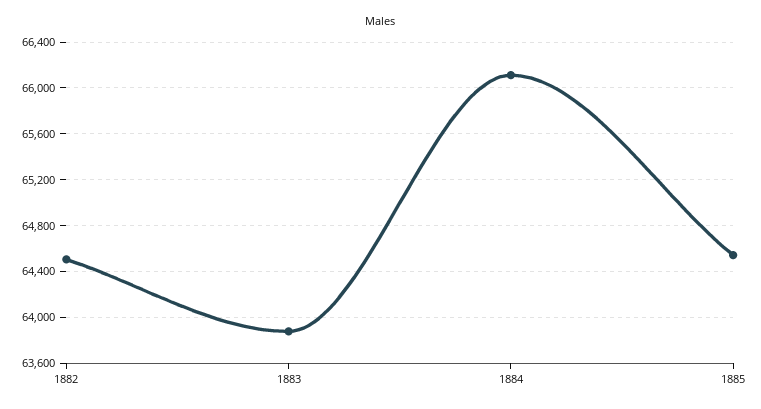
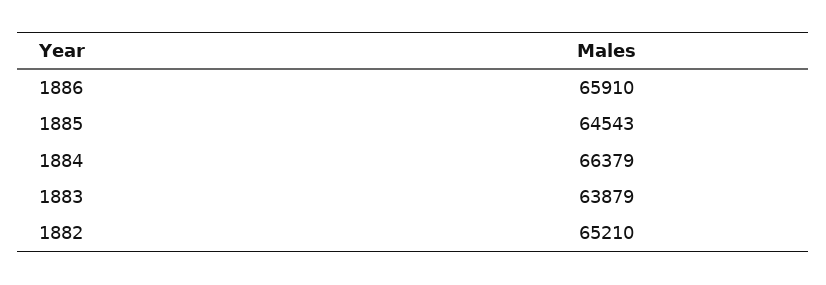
1882: 64500 -> 65210
1884: 66100 -> 66379
1886: none -> 65910

